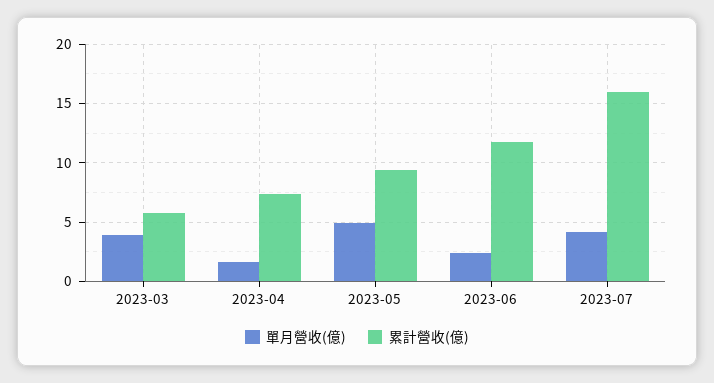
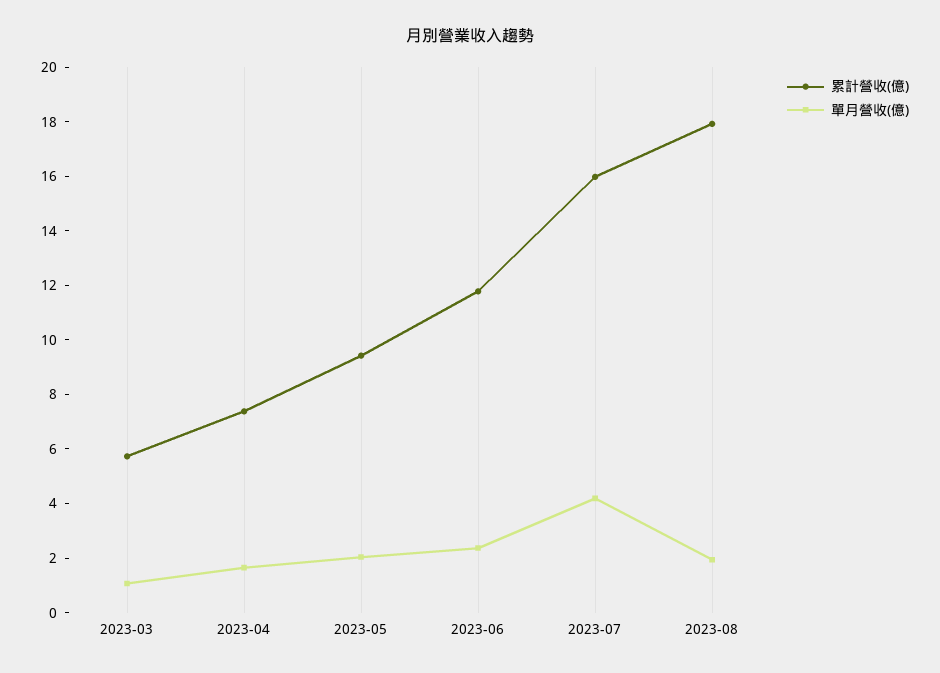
單月營收(億), 2023-03: 4 -> 1
單月營收(億), 2023-05: 5 -> 2
累計營收(億), 2023-08: none -> 18
單月營收(億), 2023-08: none -> 2

